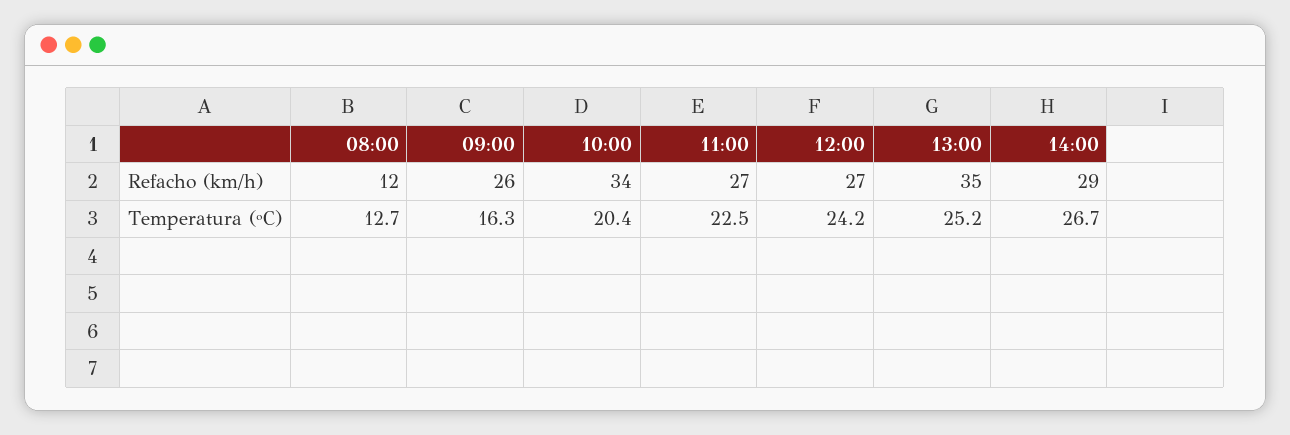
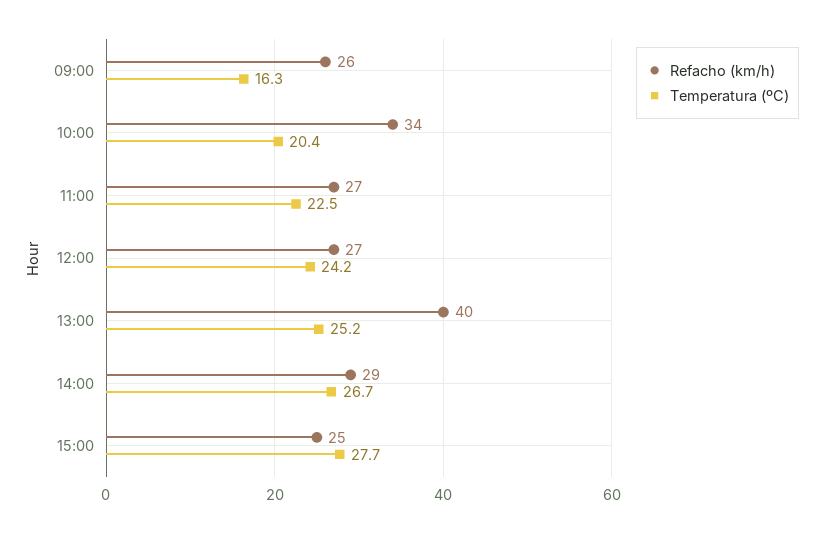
Refacho (km/h), 08:00: 12 -> none
Refacho (km/h), 13:00: 35 -> 40
Temperatura (ºC), 08:00: 12.7 -> none
Refacho (km/h), 15:00: none -> 25
Temperatura (ºC), 15:00: none -> 27.7

